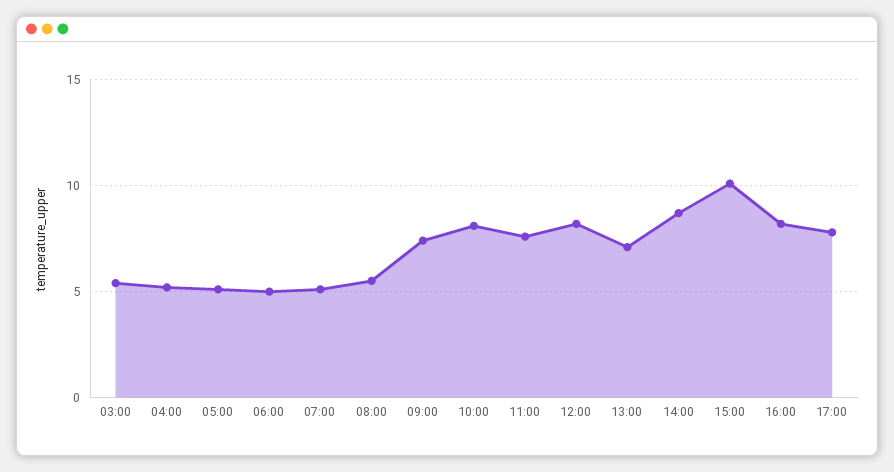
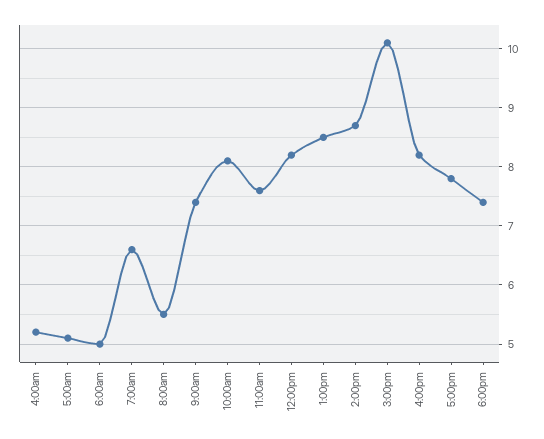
03:00: 5.5 -> none
07:00: 5 -> 6.5
13:00: 7 -> 8.5
6:00pm: none -> 7.5

